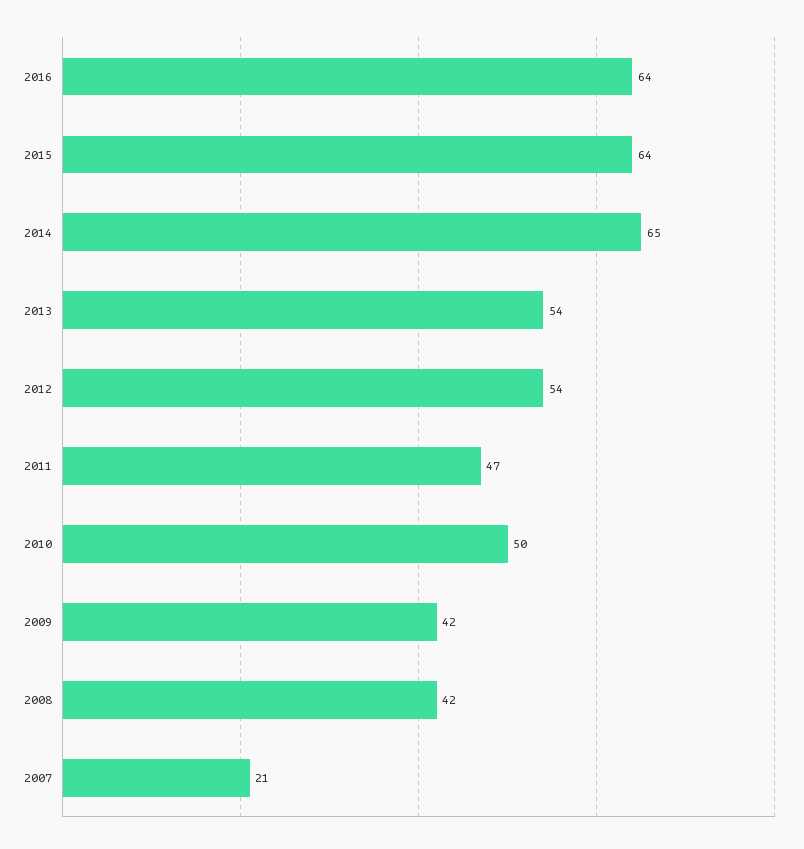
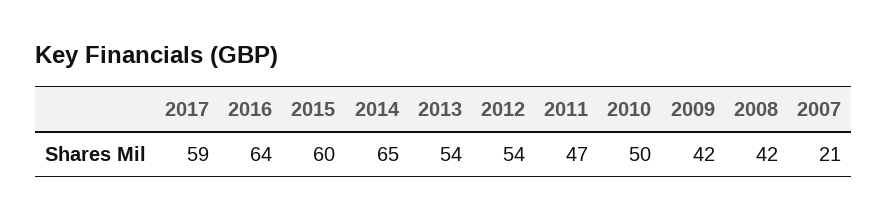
2015: 64 -> 60
2017: none -> 59

